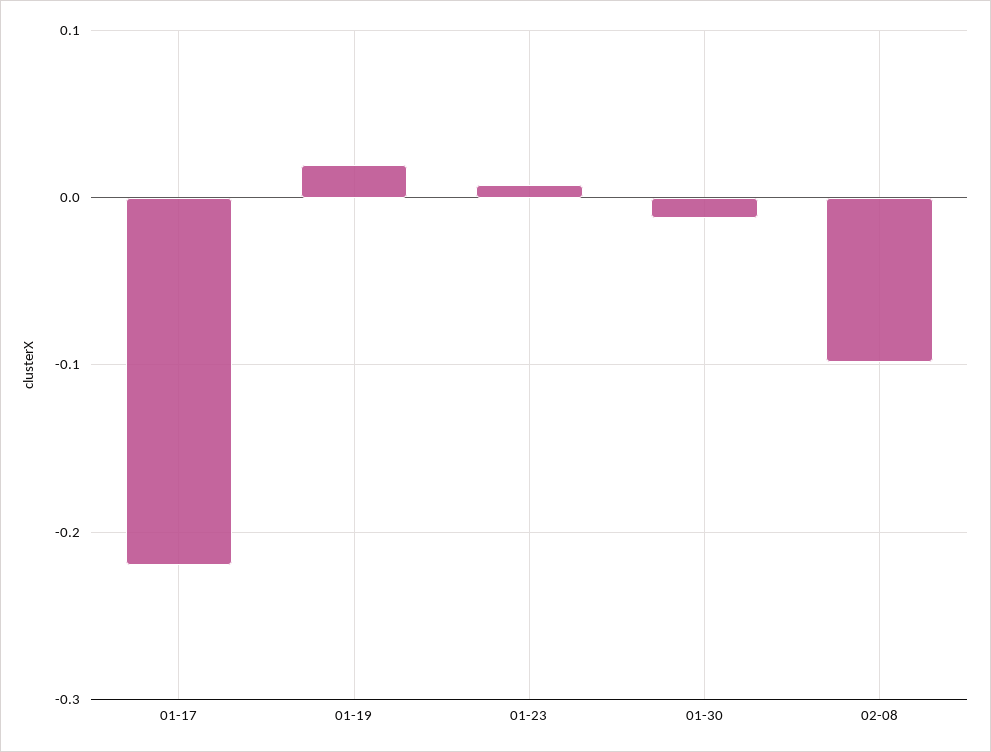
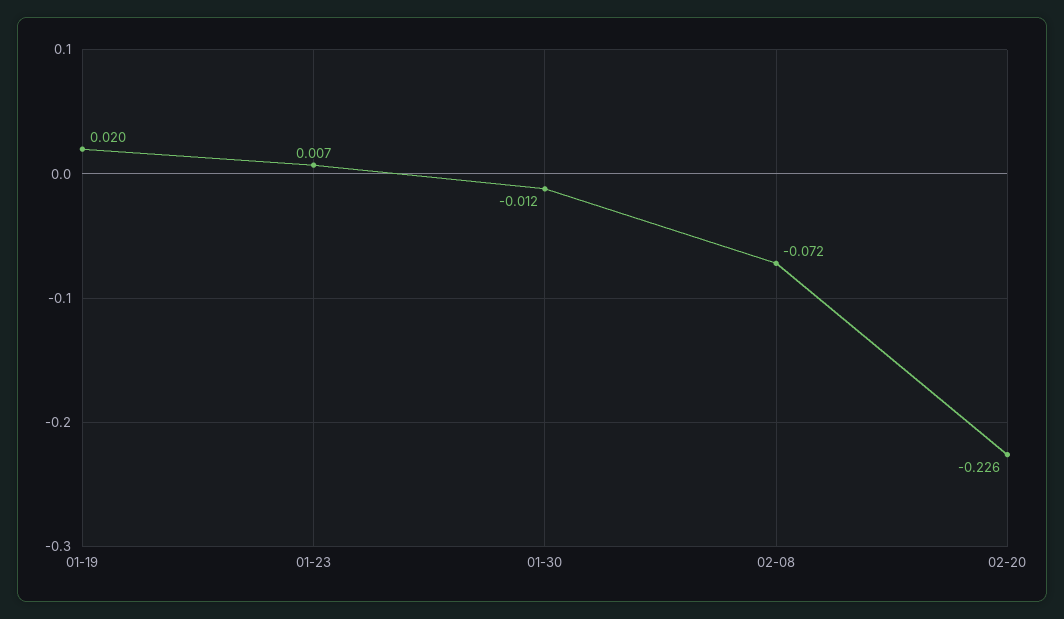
01-17: -0.22 -> none
02-08: -0.1 -> -0.072
02-20: none -> -0.226

